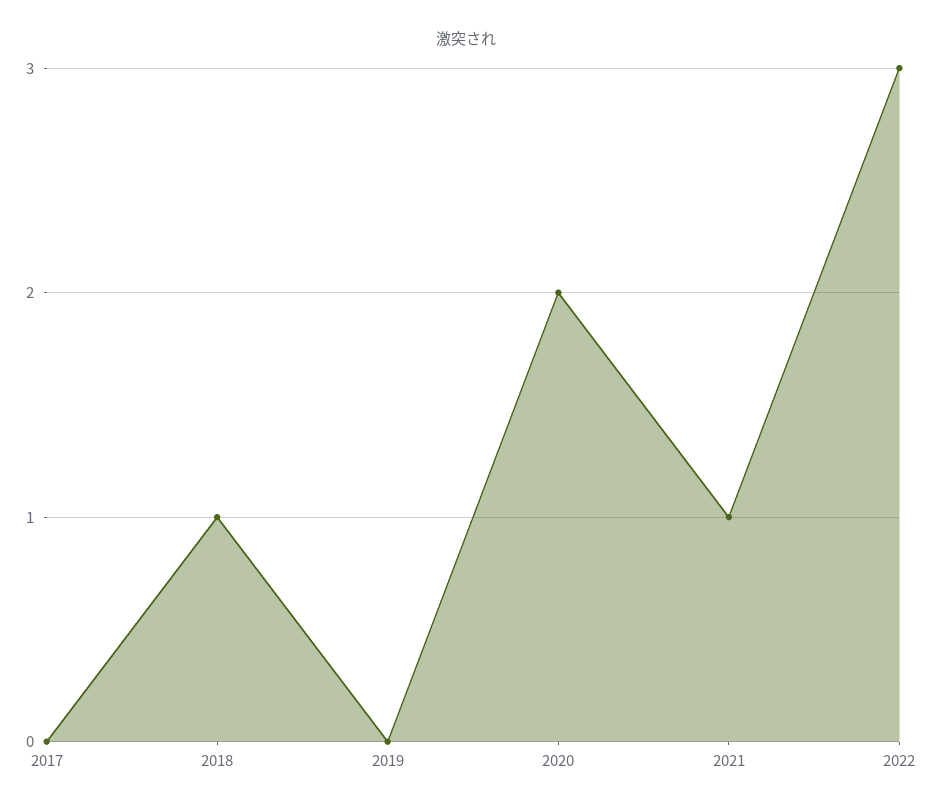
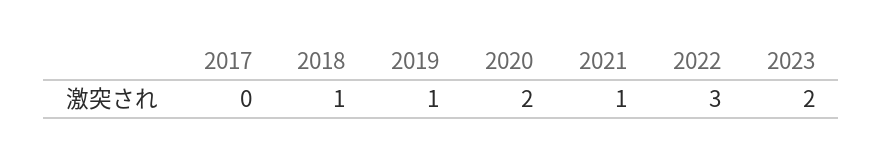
2019: 0 -> 1
2023: none -> 2

